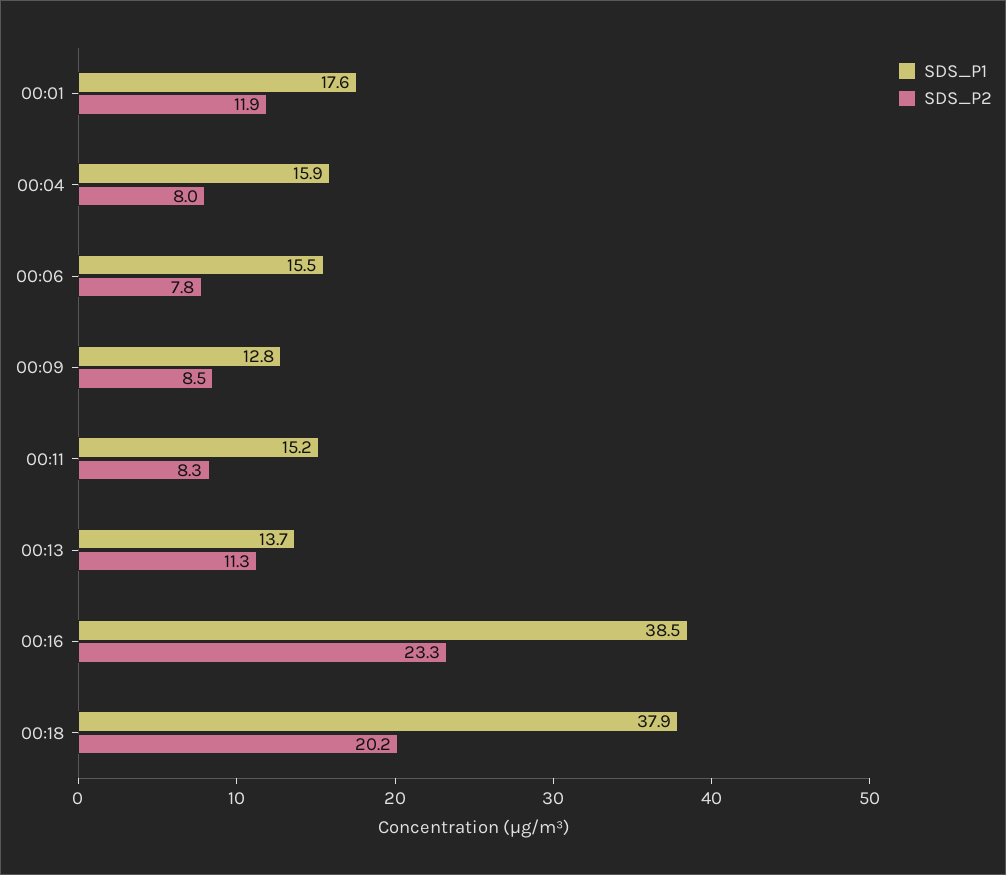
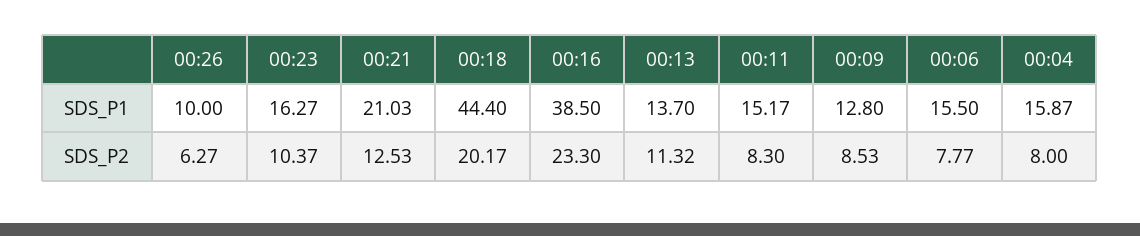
SDS_P1, 00:01: 17.6 -> none
SDS_P2, 00:01: 11.9 -> none
SDS_P1, 00:18: 37.9 -> 44.4
SDS_P1, 00:26: none -> 10
SDS_P1, 00:23: none -> 16.27
SDS_P1, 00:21: none -> 21.03
SDS_P2, 00:26: none -> 6.27
SDS_P2, 00:23: none -> 10.37
SDS_P2, 00:21: none -> 12.53

